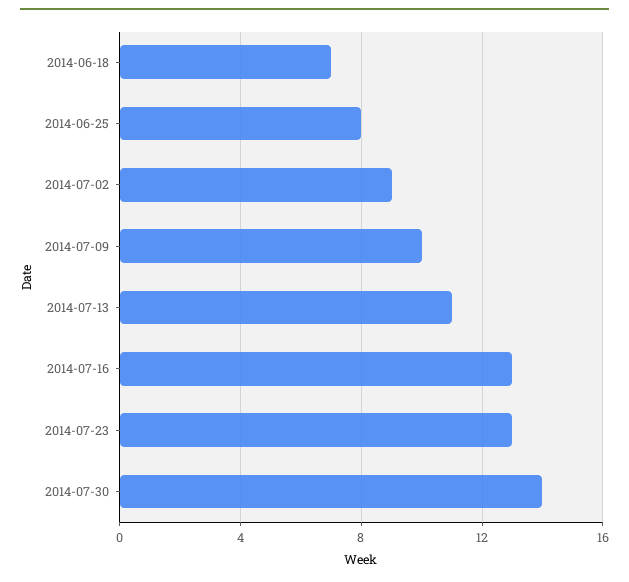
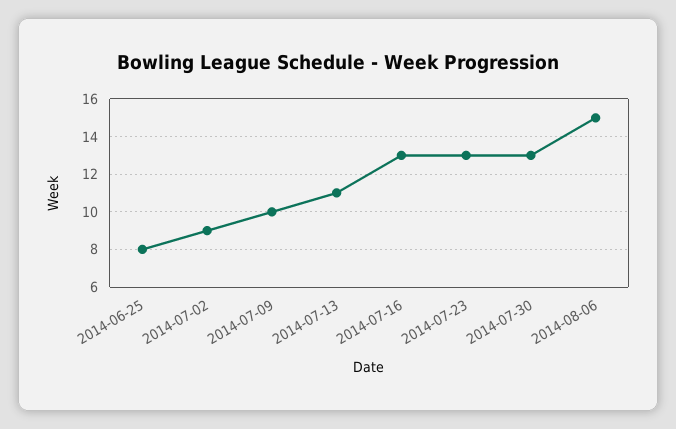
2014-06-18: 7 -> none
2014-07-30: 14 -> 13
2014-08-06: none -> 15

